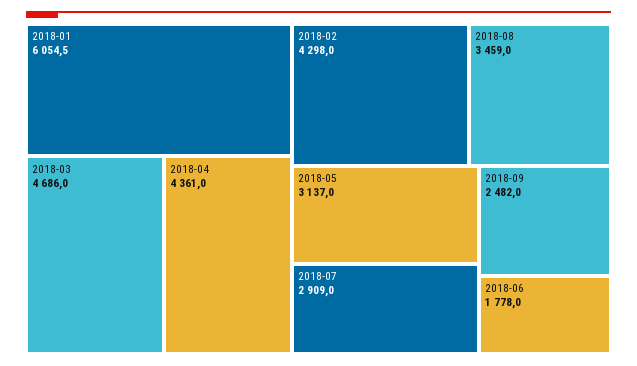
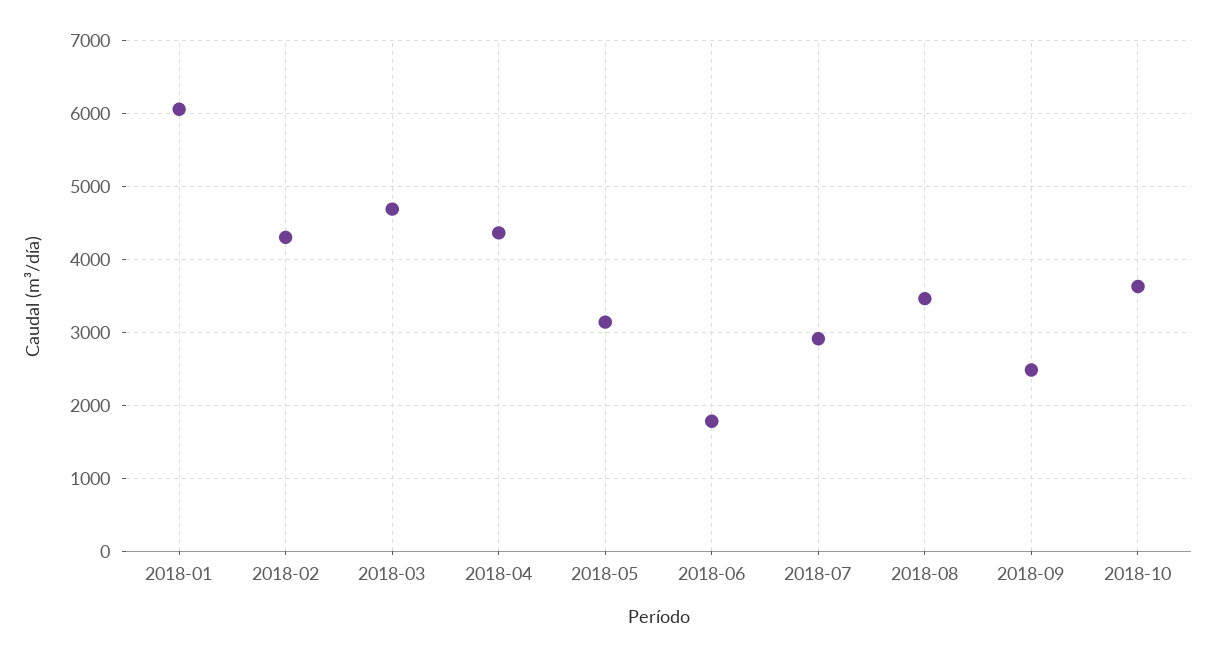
2018-10: none -> 3600

